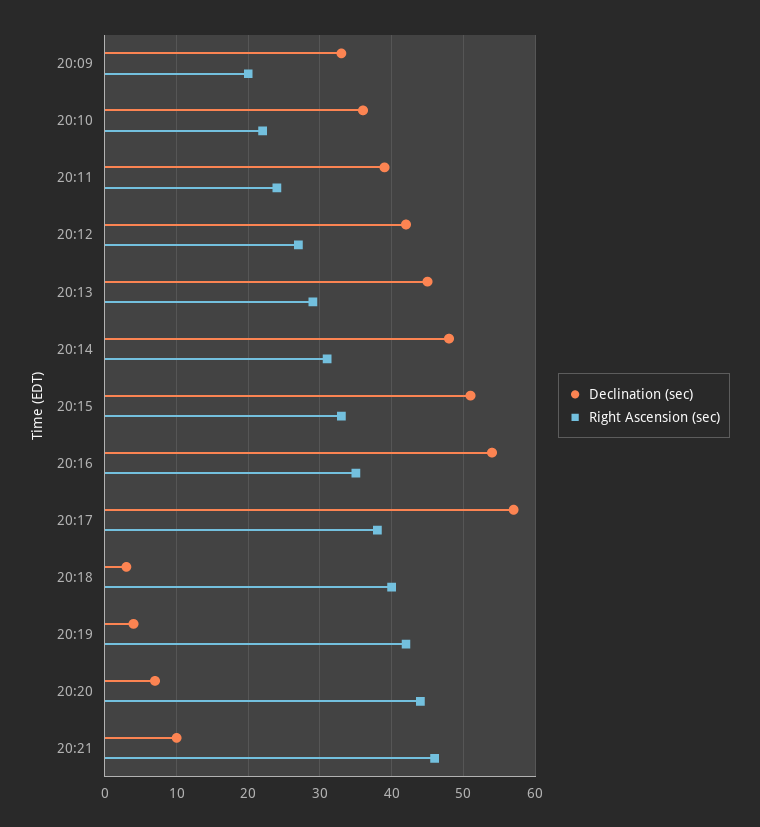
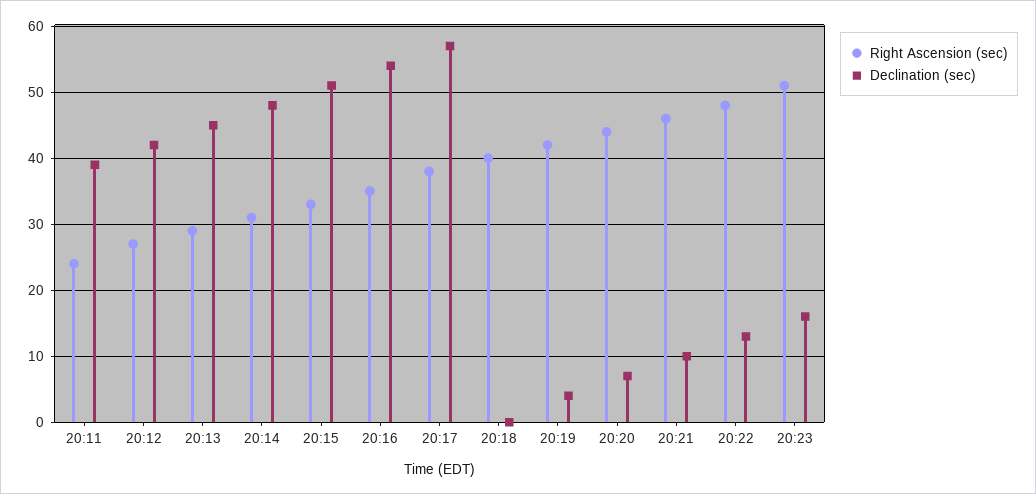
Declination (sec), 20:09: 33 -> none
Right Ascension (sec), 20:09: 20 -> none
Declination (sec), 20:10: 36 -> none
Right Ascension (sec), 20:10: 22 -> none
Declination (sec), 20:18: 3 -> 0
Right Ascension (sec), 20:22: none -> 48
Declination (sec), 20:22: none -> 13
Right Ascension (sec), 20:23: none -> 51
Declination (sec), 20:23: none -> 16

